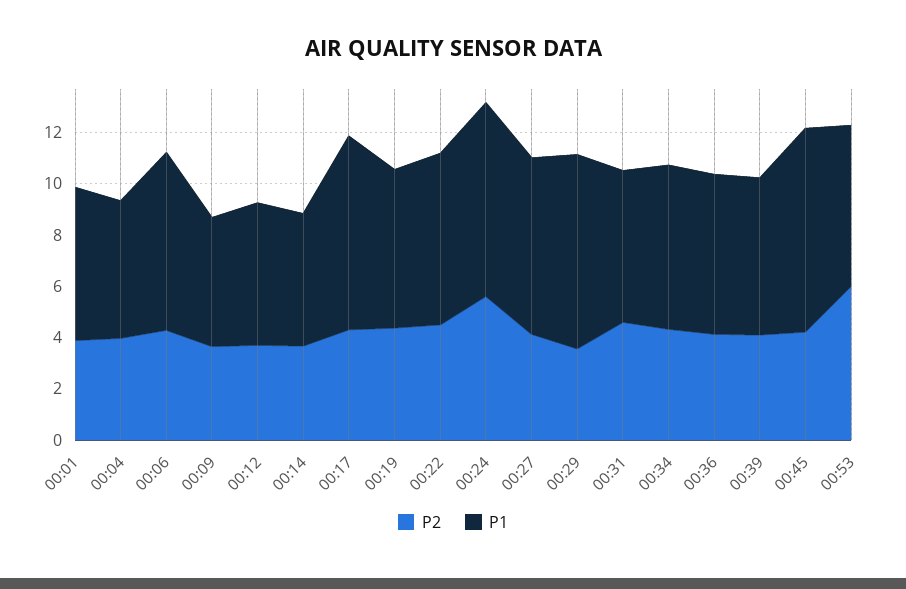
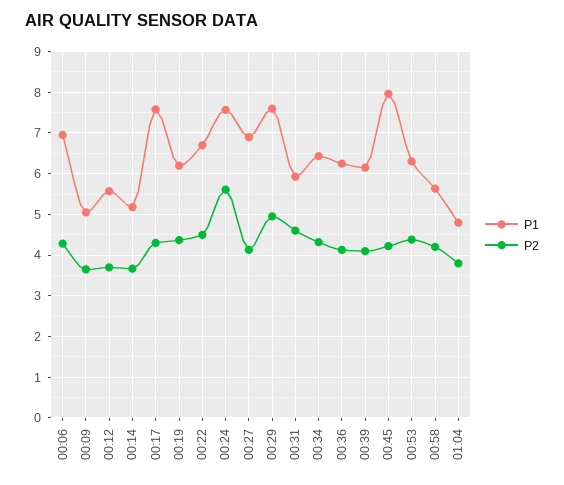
P2, 00:01: 4 -> none
P1, 00:01: 6 -> none
P2, 00:04: 4 -> none
P1, 00:04: 5.5 -> none
P2, 00:29: 3.5 -> 5
P2, 00:53: 6 -> 4.4
P1, 00:58: none -> 5.6
P2, 00:58: none -> 4.2
P1, 01:04: none -> 4.8
P2, 01:04: none -> 3.8

